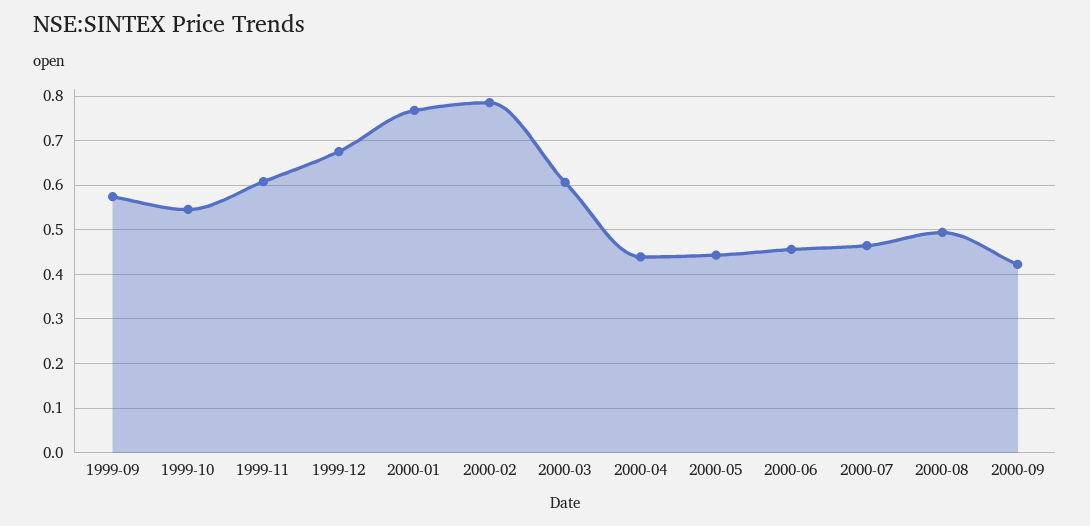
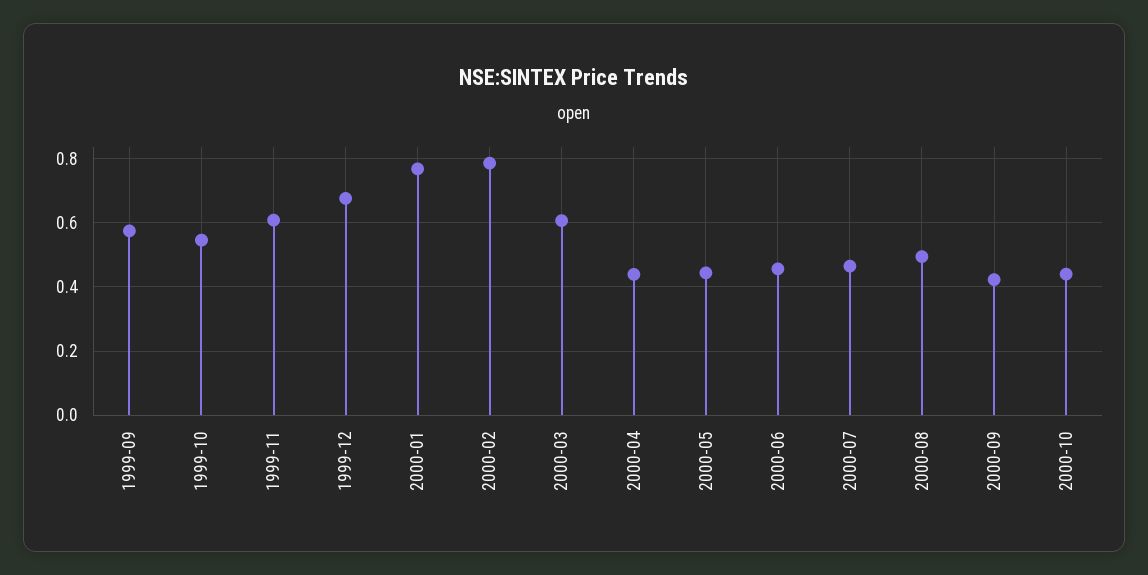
2000-10: none -> 0.44

